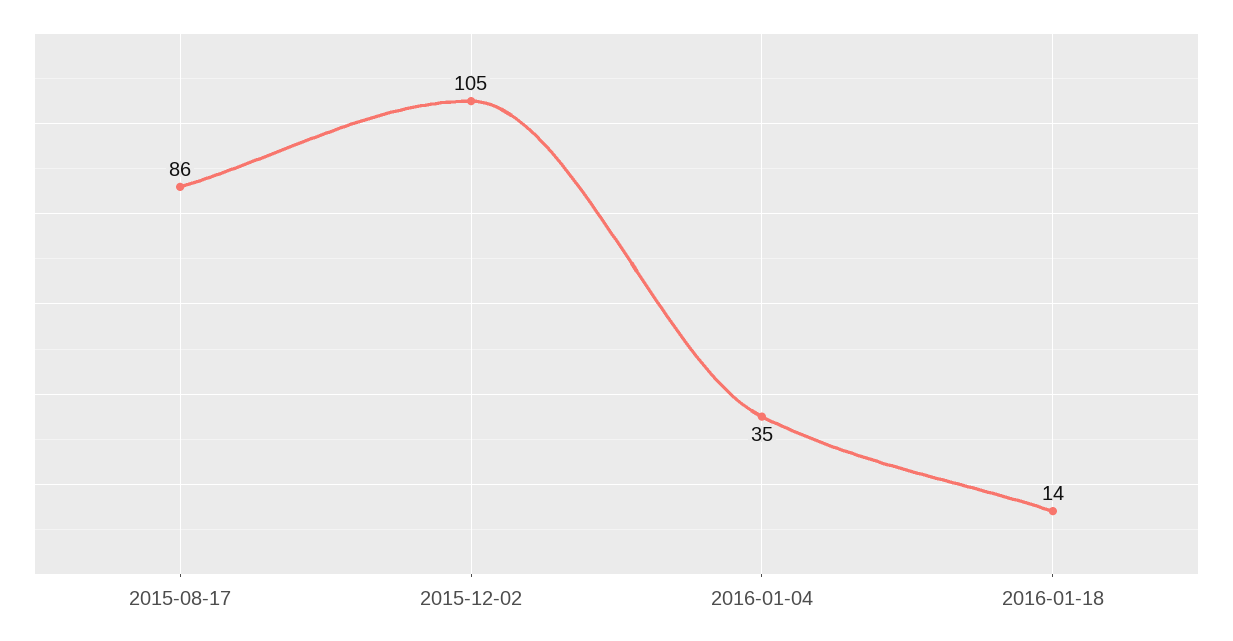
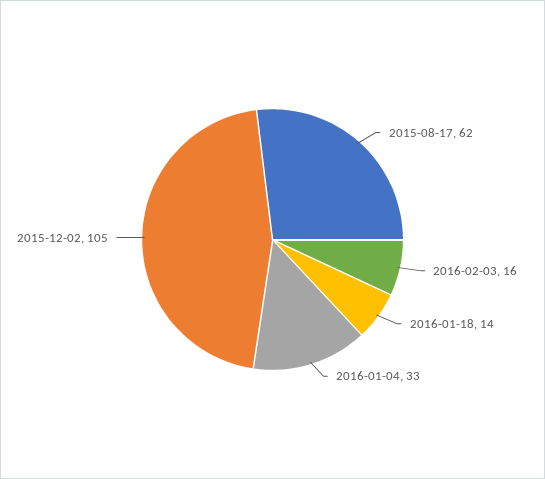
2015-08-17: 86 -> 62
2016-01-04: 35 -> 33
2016-02-03: none -> 16

